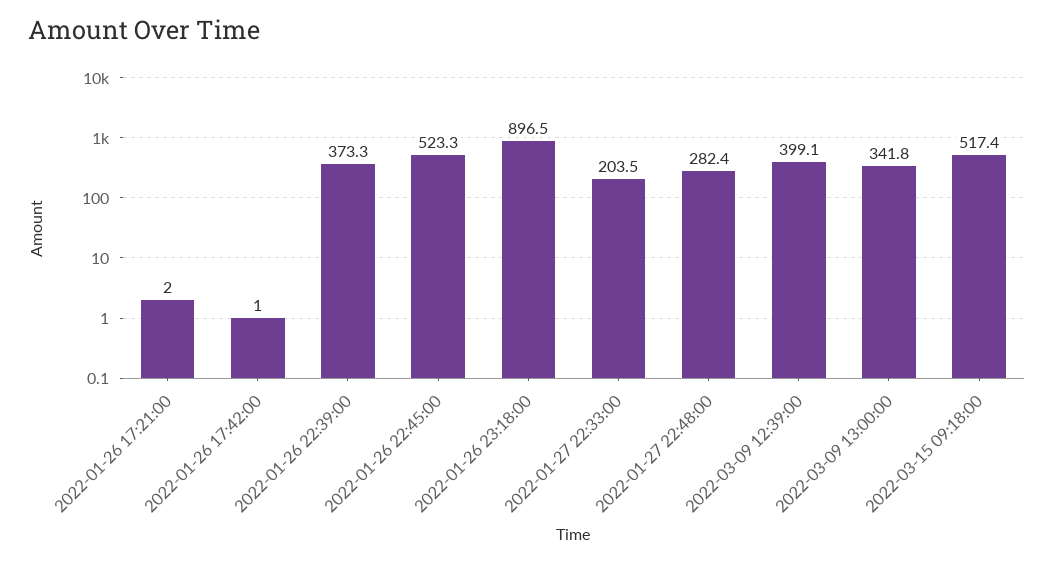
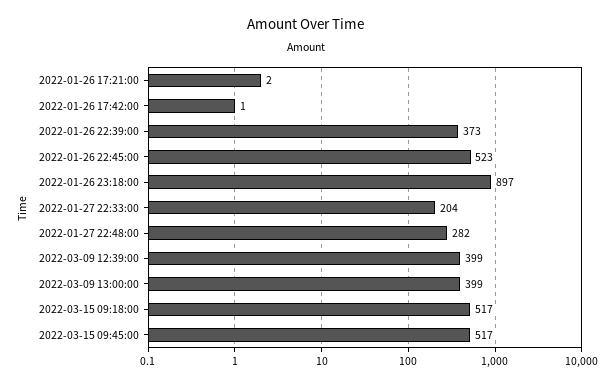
2022-03-09 13:00:00: 341.8 -> 399
2022-03-15 09:45:00: none -> 517

